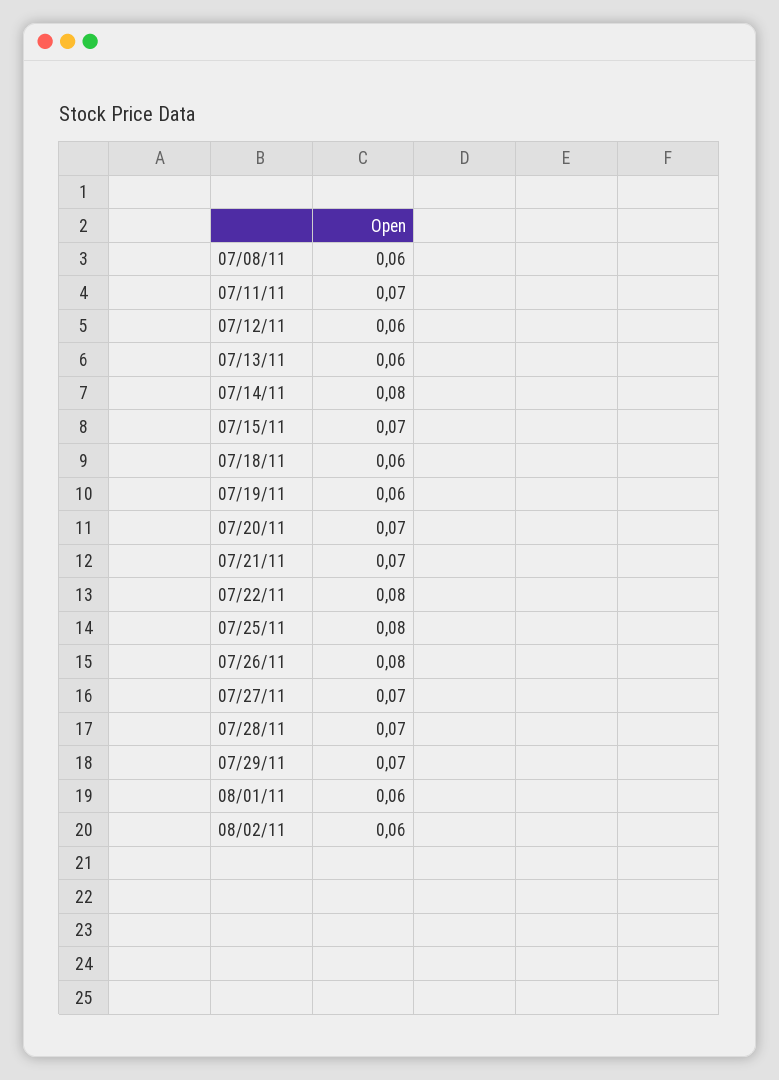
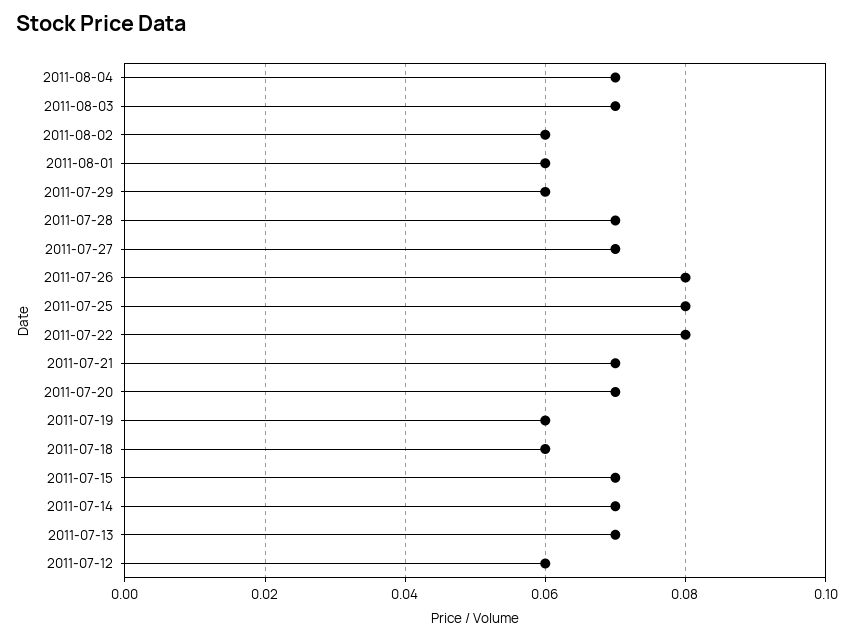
07/08/11: 0.06 -> none
07/11/11: 0.07 -> none
07/13/11: 0.06 -> 0.07
07/14/11: 0.08 -> 0.07
07/29/11: 0.07 -> 0.06
2011-08-04: none -> 0.07
2011-08-03: none -> 0.07

